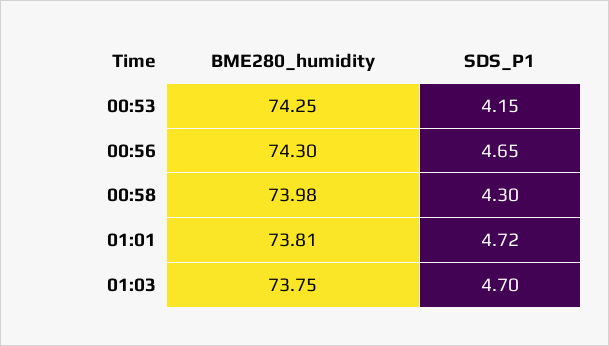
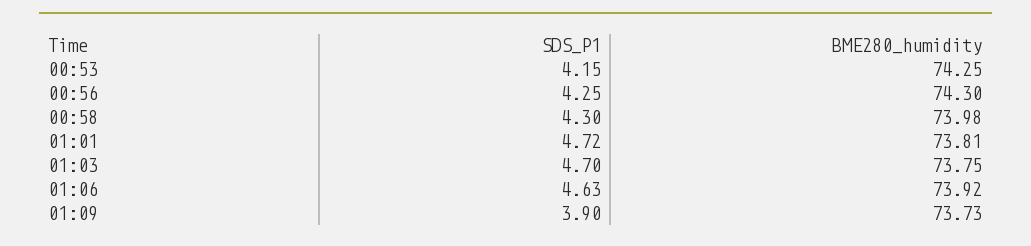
SDS_P1, 00:56: 4.65 -> 4.25
SDS_P1, 01:06: none -> 4.63
BME280_humidity, 01:06: none -> 73.92
SDS_P1, 01:09: none -> 3.9
BME280_humidity, 01:09: none -> 73.73

